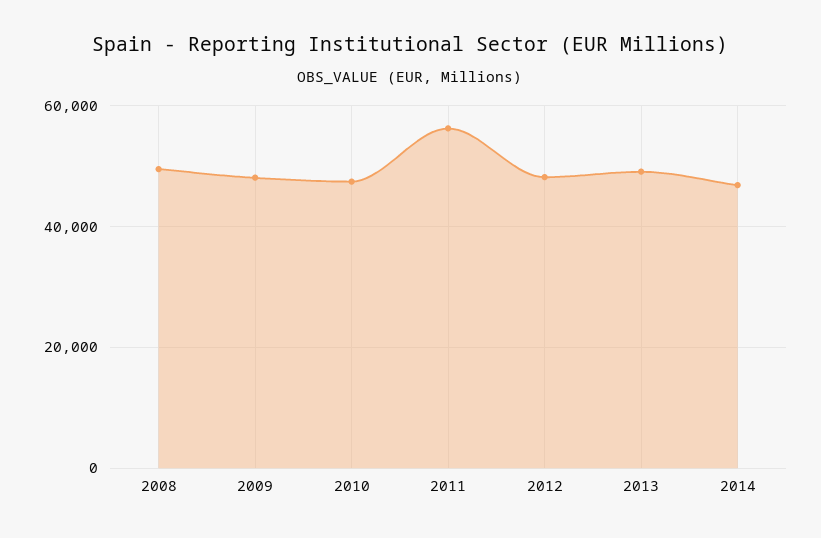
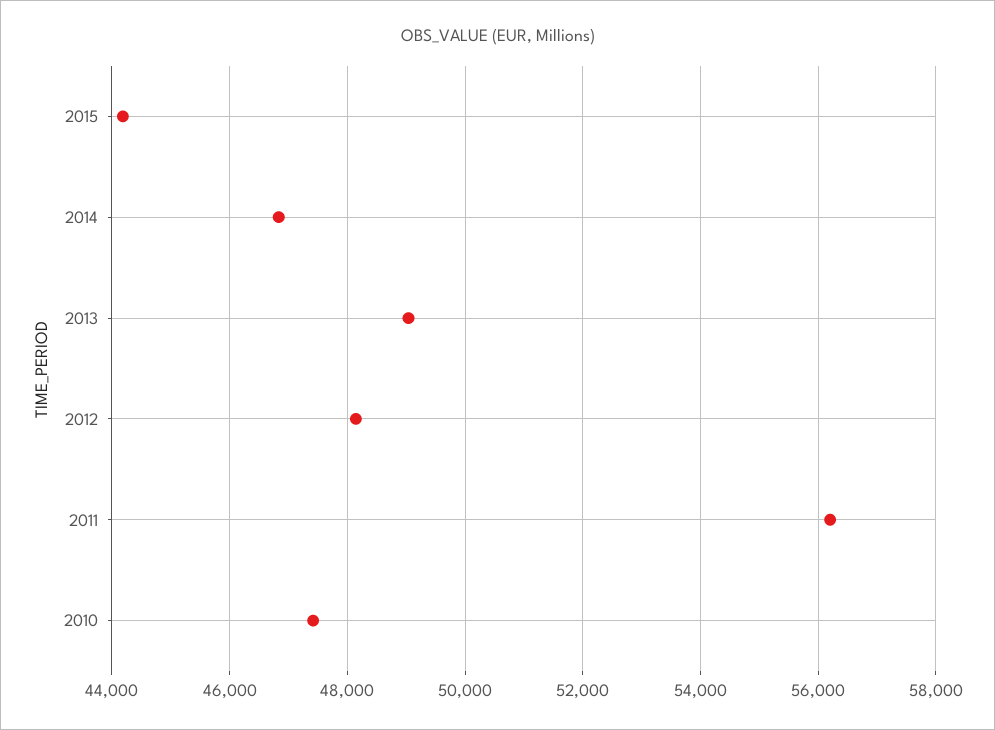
2008: 50000 -> none
2009: 48000 -> none
2015: none -> 44200

